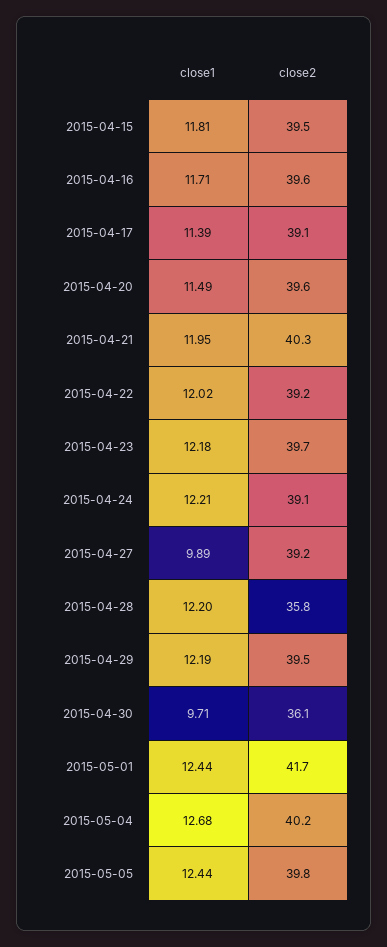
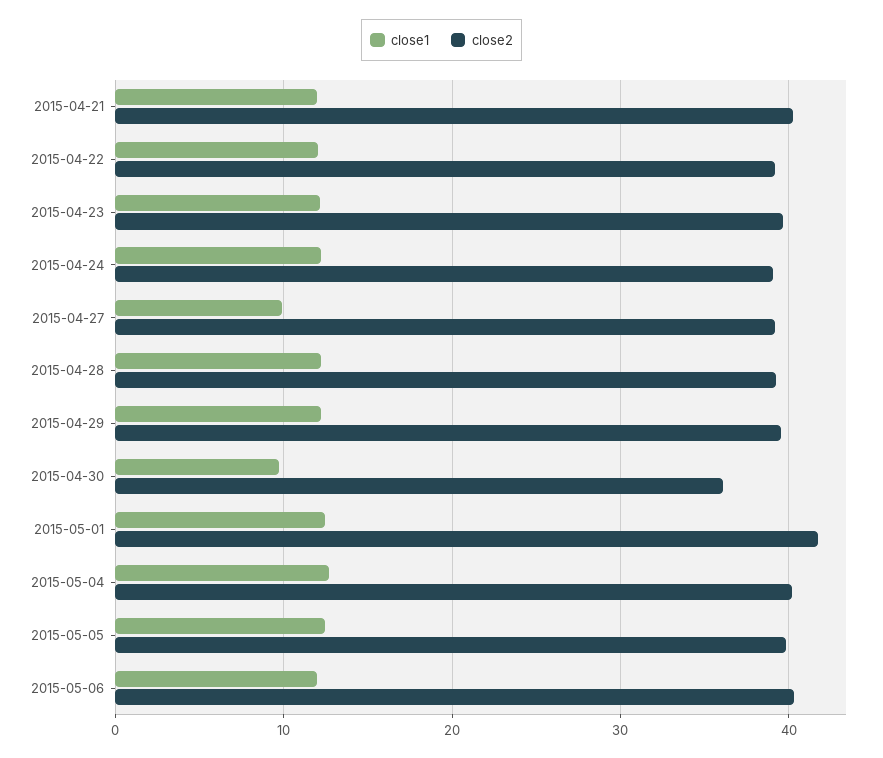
close1, 2015-04-15: 11.81 -> none
close2, 2015-04-15: 39.5 -> none
close1, 2015-04-16: 11.71 -> none
close2, 2015-04-16: 39.6 -> none
close1, 2015-04-17: 11.39 -> none
close2, 2015-04-17: 39.1 -> none
close1, 2015-04-20: 11.49 -> none
close2, 2015-04-20: 39.6 -> none
close2, 2015-04-28: 35.8 -> 39
close1, 2015-05-06: none -> 12
close2, 2015-05-06: none -> 40

